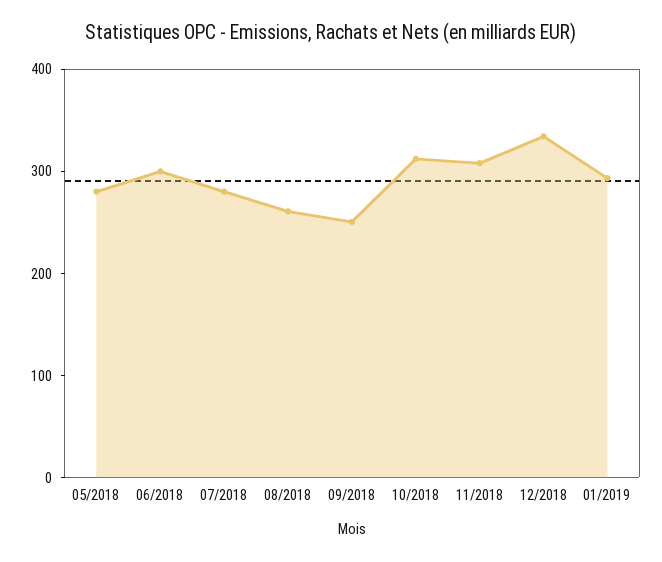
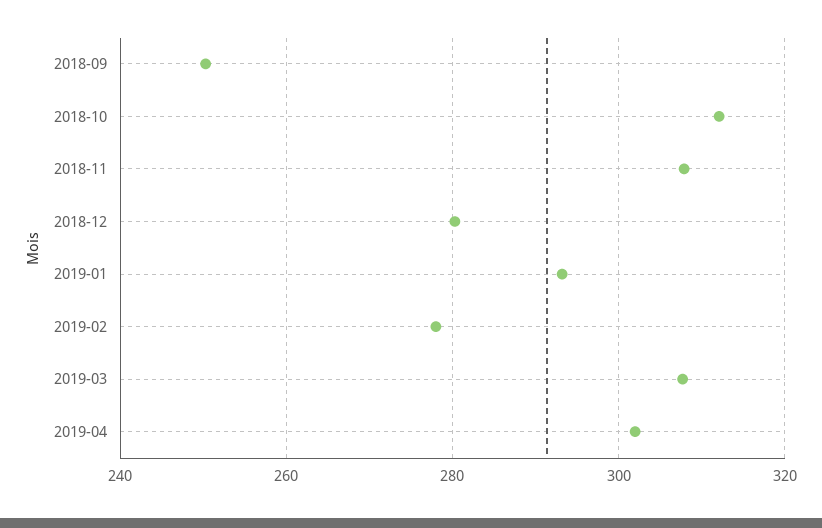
05/2018: 280 -> none
06/2018: 300 -> none
07/2018: 280 -> none
08/2018: 260 -> none
12/2018: 340 -> 280
2019-02: none -> 278
2019-03: none -> 308
2019-04: none -> 302

